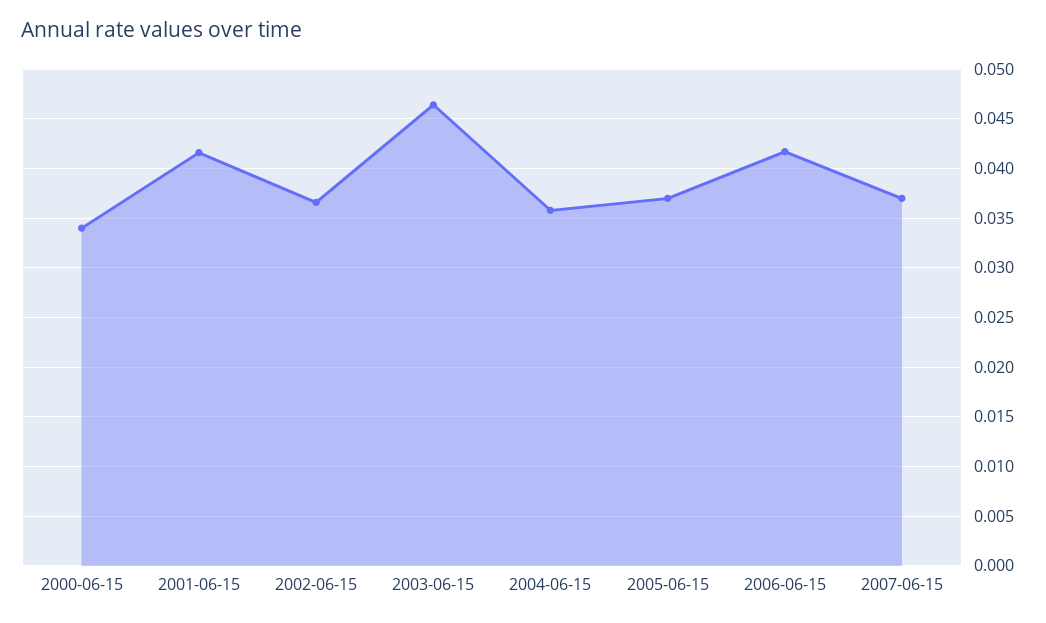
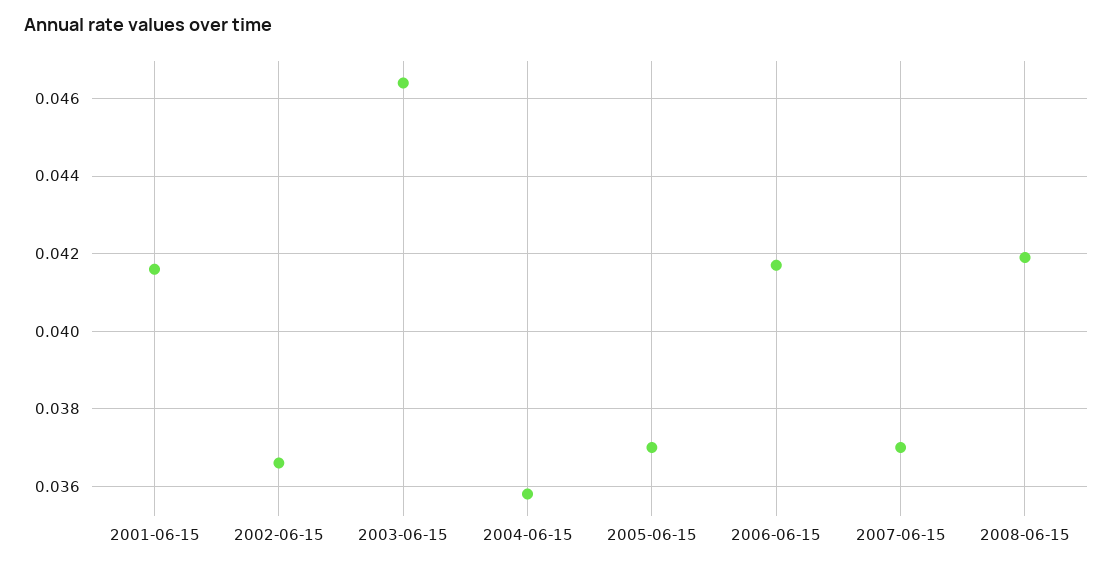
2000-06-15: 0.034 -> none
2008-06-15: none -> 0.042

